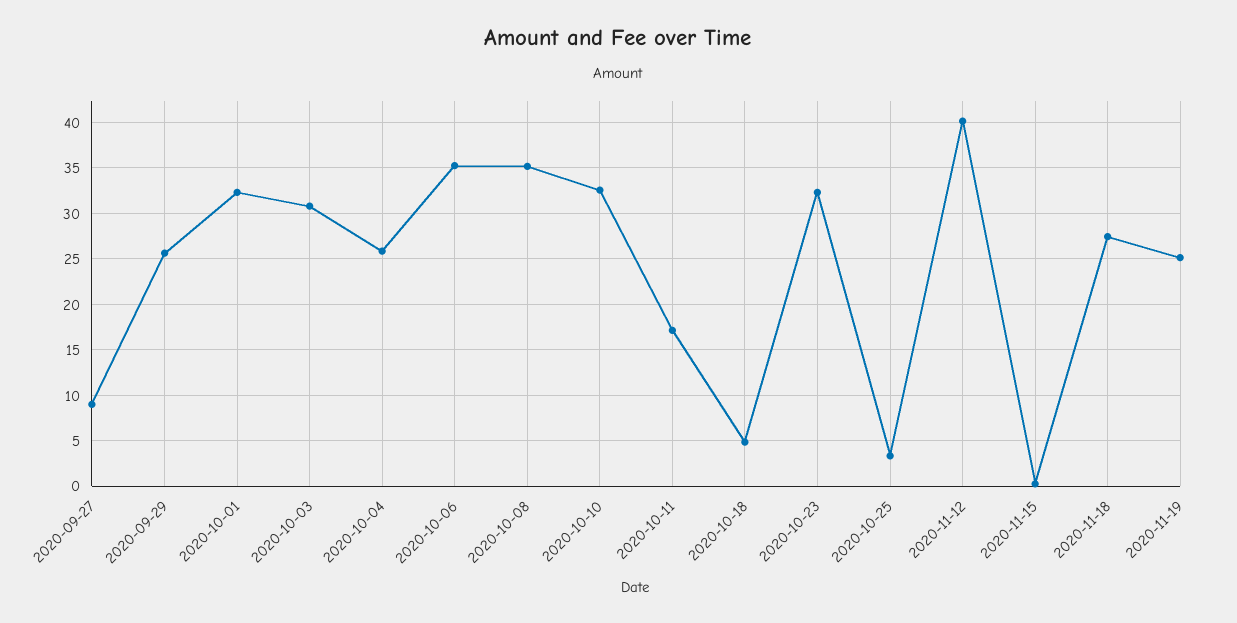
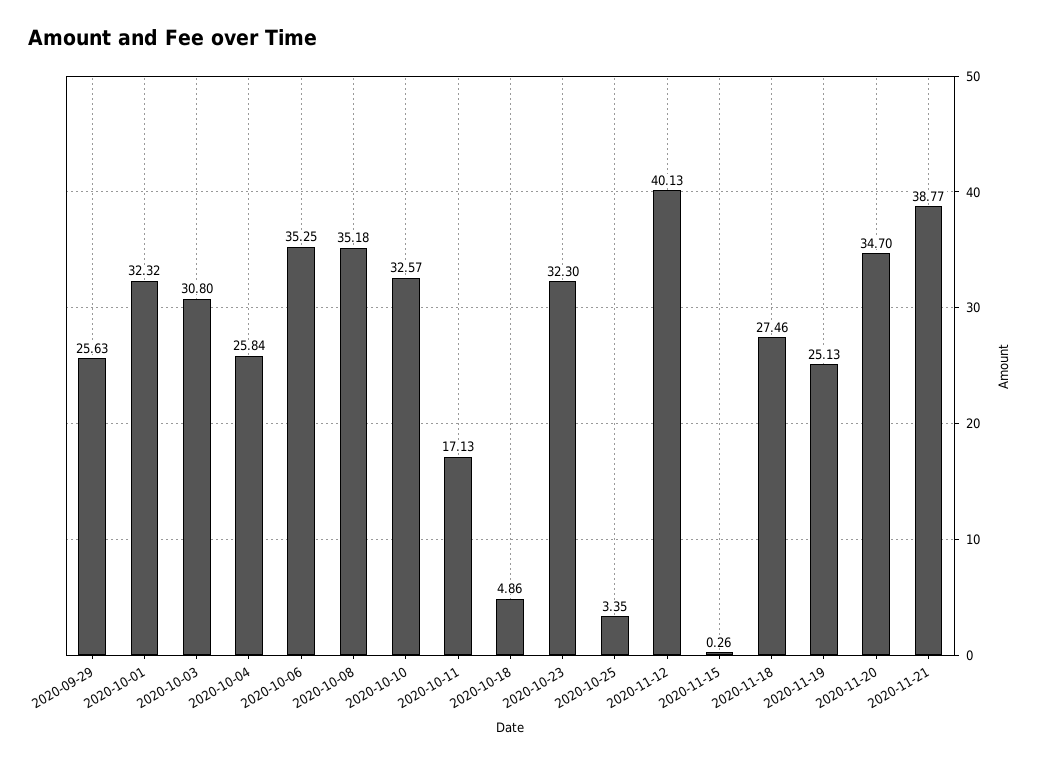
2020-09-27: 9 -> none
2020-11-20: none -> 34.7
2020-11-21: none -> 38.77

